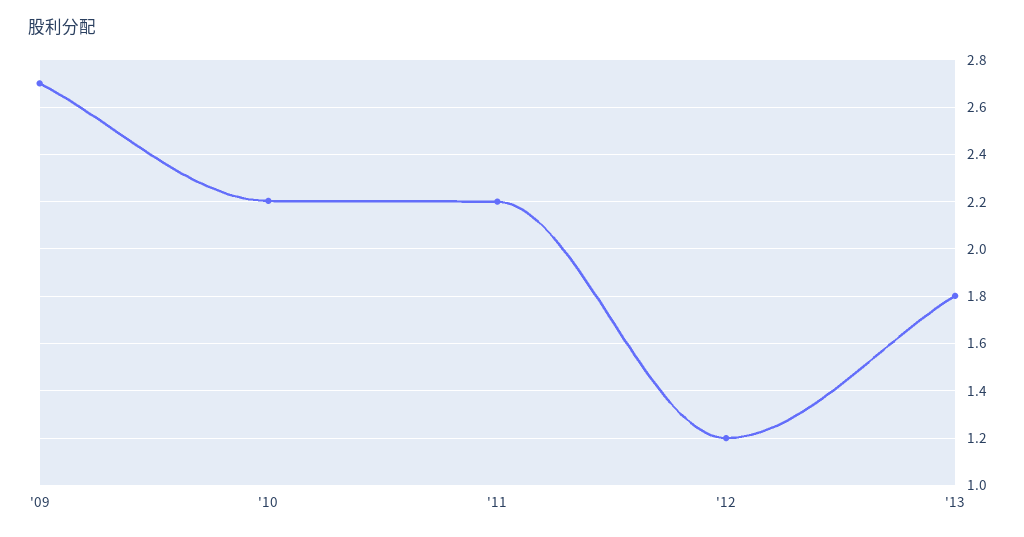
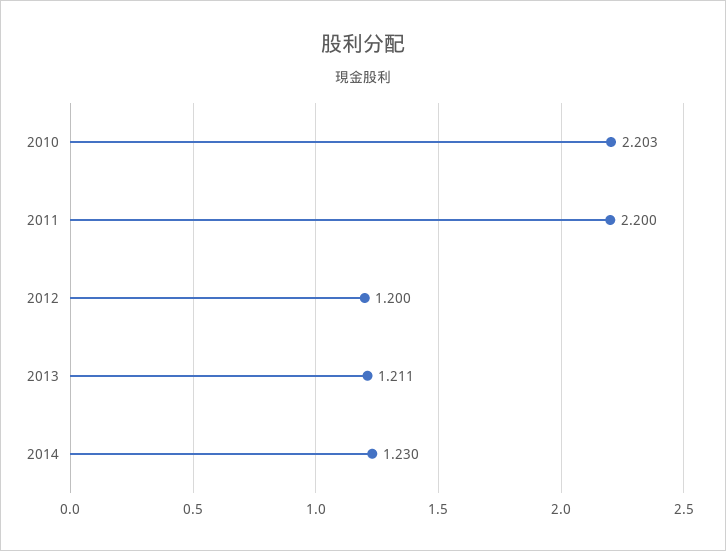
'09: 2.7 -> none
'13: 1.8 -> 1.211
2014: none -> 1.23

